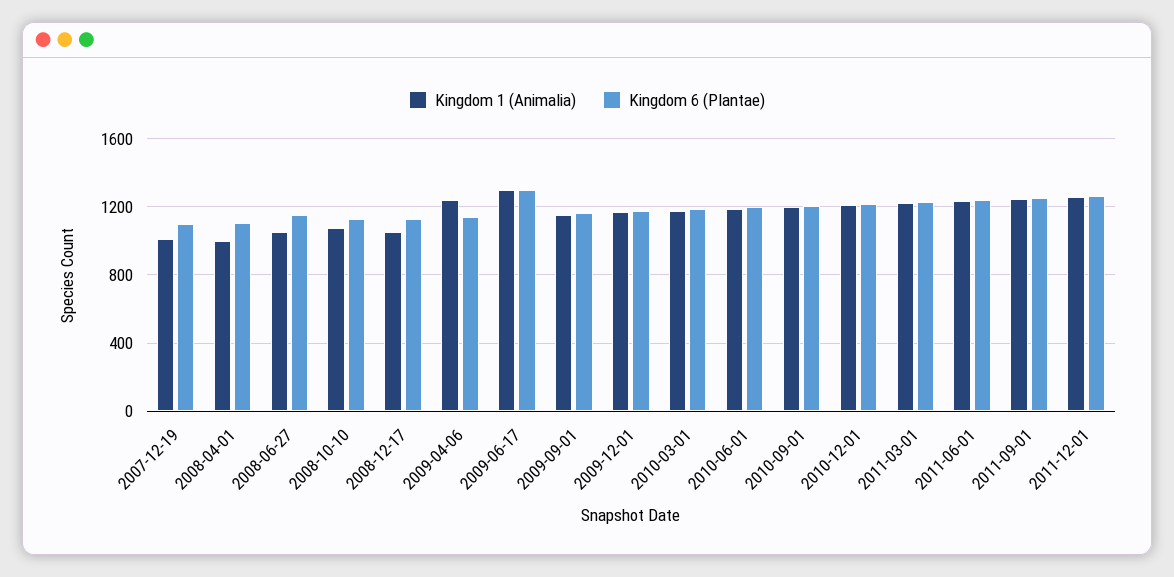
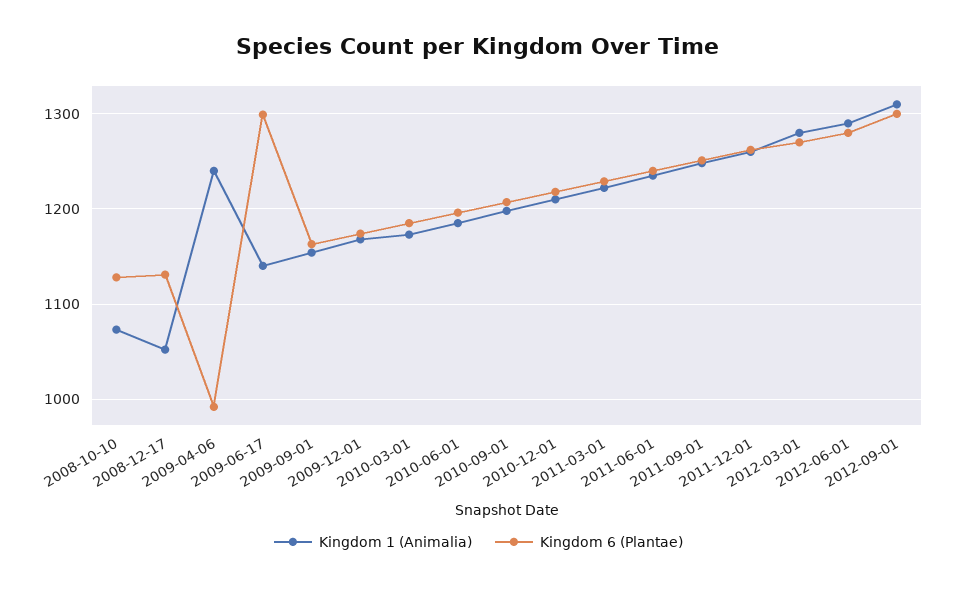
Kingdom 1 (Animalia), 2007-12-19: 1000 -> none
Kingdom 6 (Plantae), 2007-12-19: 1100 -> none
Kingdom 1 (Animalia), 2008-04-01: 1000 -> none
Kingdom 6 (Plantae), 2008-04-01: 1100 -> none
Kingdom 1 (Animalia), 2008-06-27: 1050 -> none
Kingdom 6 (Plantae), 2008-06-27: 1150 -> none
Kingdom 6 (Plantae), 2009-04-06: 1150 -> 990
Kingdom 1 (Animalia), 2009-06-17: 1300 -> 1140
Kingdom 1 (Animalia), 2012-03-01: none -> 1280
Kingdom 6 (Plantae), 2012-03-01: none -> 1270
Kingdom 1 (Animalia), 2012-06-01: none -> 1290
Kingdom 6 (Plantae), 2012-06-01: none -> 1280
Kingdom 1 (Animalia), 2012-09-01: none -> 1310
Kingdom 6 (Plantae), 2012-09-01: none -> 1300

